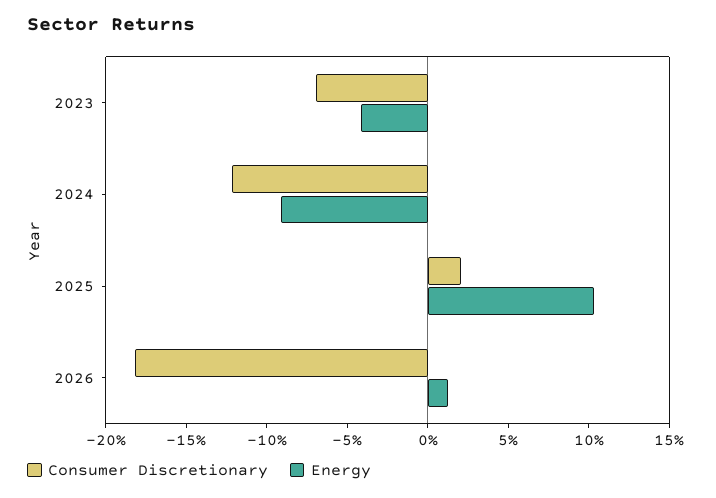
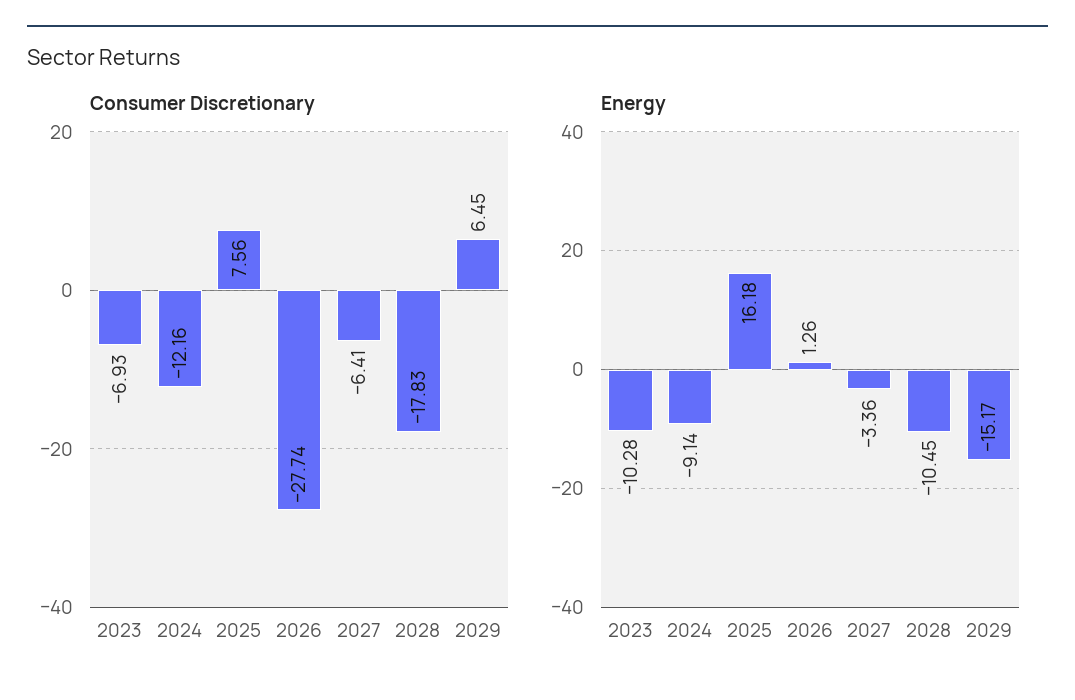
Energy, 2023: -4 -> -10.28
Consumer Discretionary, 2025: 2 -> 7.56
Energy, 2025: 10 -> 16.18
Consumer Discretionary, 2026: -18 -> -27.74
Consumer Discretionary, 2027: none -> -6.41
Consumer Discretionary, 2028: none -> -17.83
Consumer Discretionary, 2029: none -> 6.45
Energy, 2027: none -> -3.36
Energy, 2028: none -> -10.45
Energy, 2029: none -> -15.17

